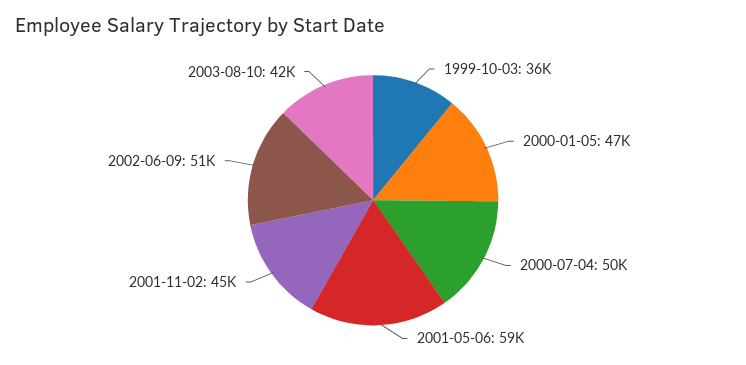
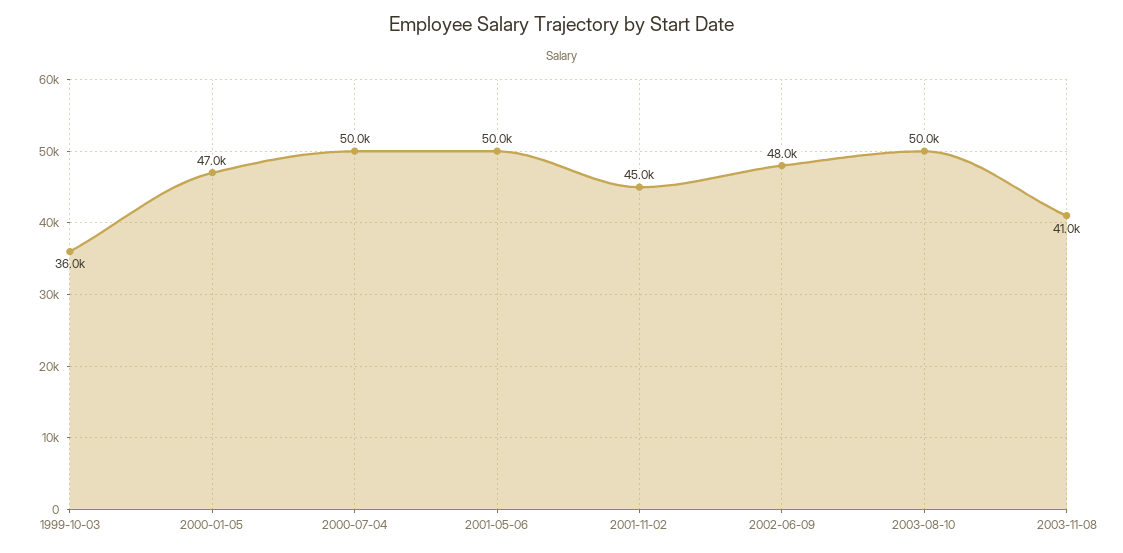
2001-05-06: 59000 -> 50000
2002-06-09: 51000 -> 48000
2003-08-10: 42000 -> 50000
2003-11-08: none -> 41000

